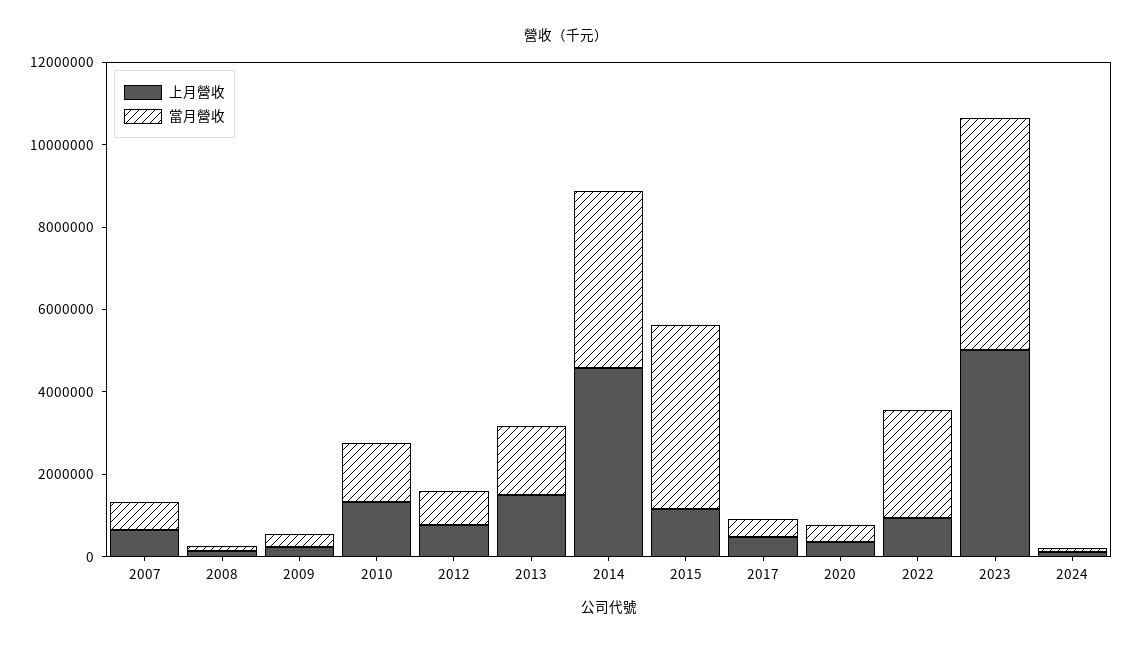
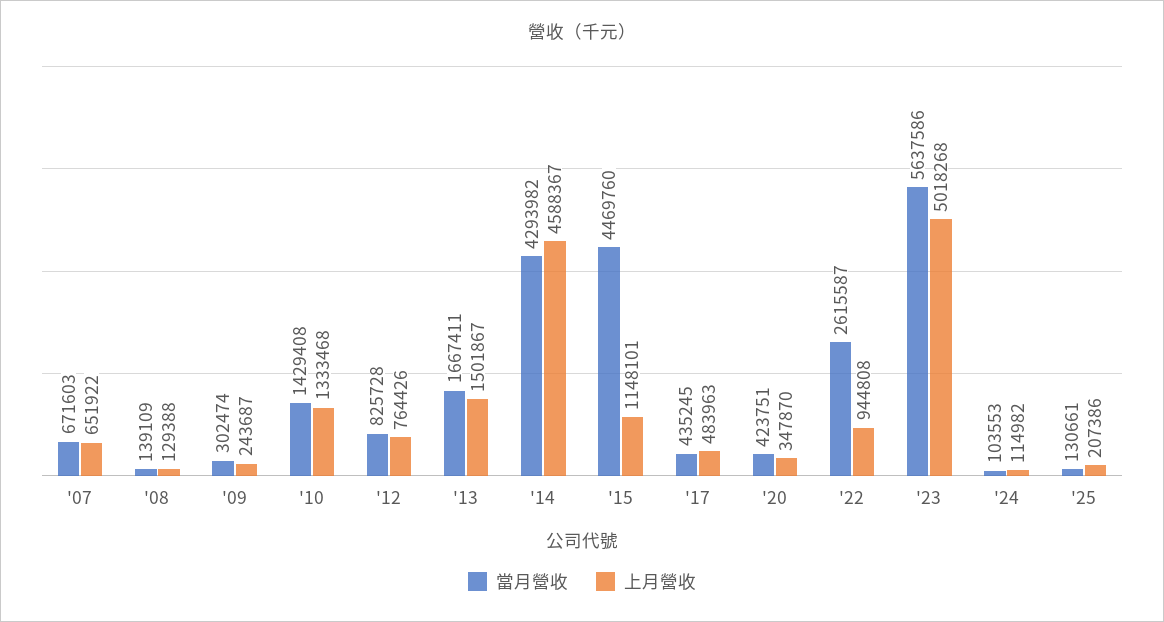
當月營收, '25: none -> 130661
上月營收, '25: none -> 207386

